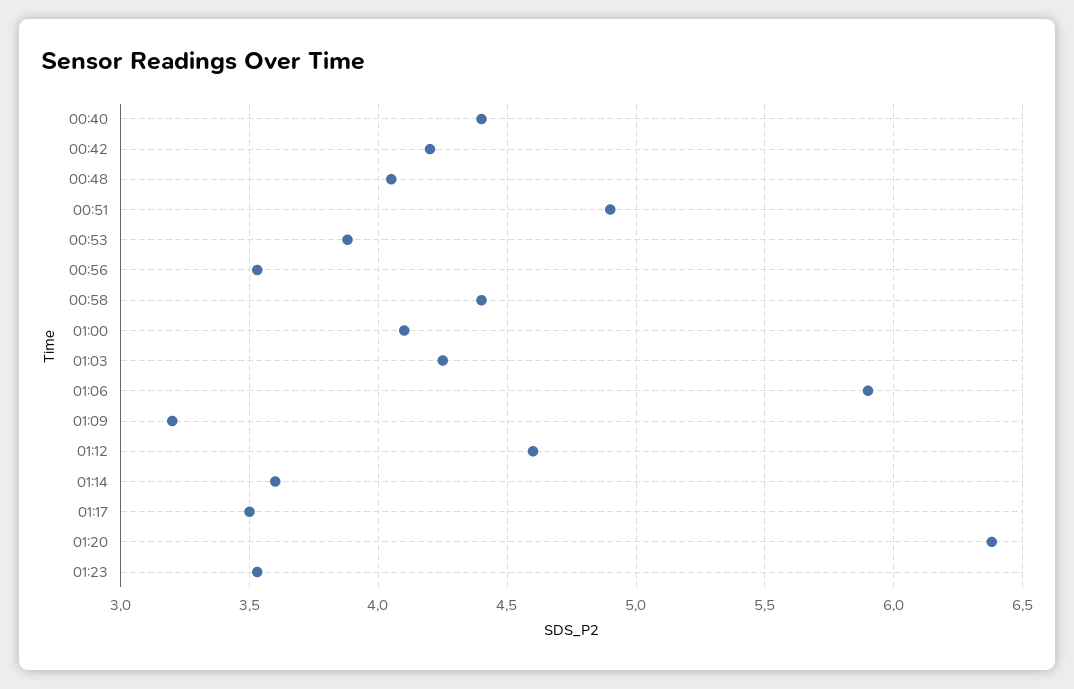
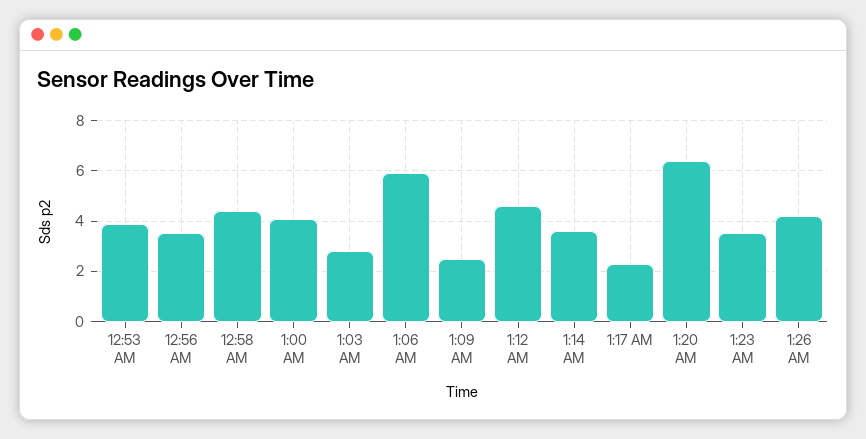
00:40: 4.4 -> none
00:42: 4.2 -> none
00:48: 4.05 -> none
00:51: 4.9 -> none
01:03: 4.25 -> 2.75
01:09: 3.2 -> 2.5
01:17: 3.5 -> 2.25
1:26 AM: none -> 4.25

